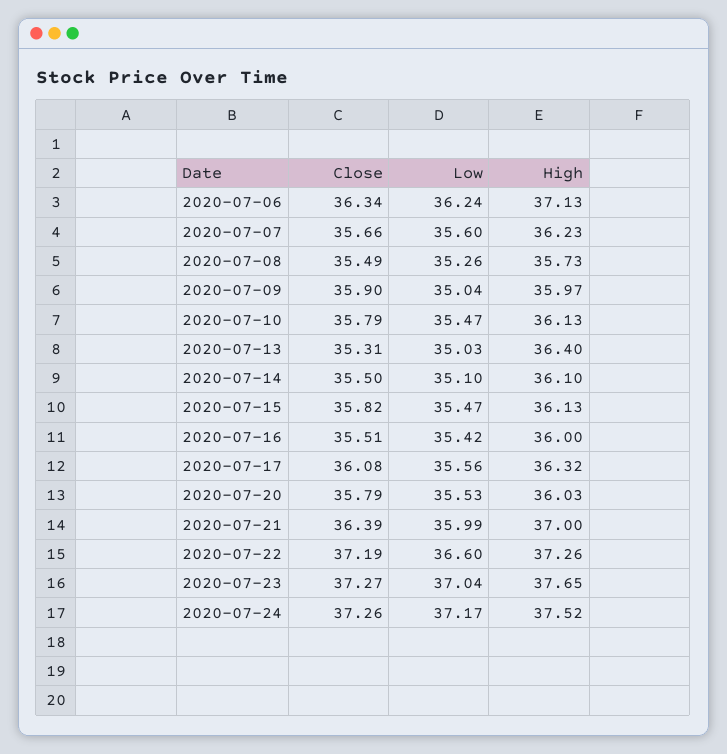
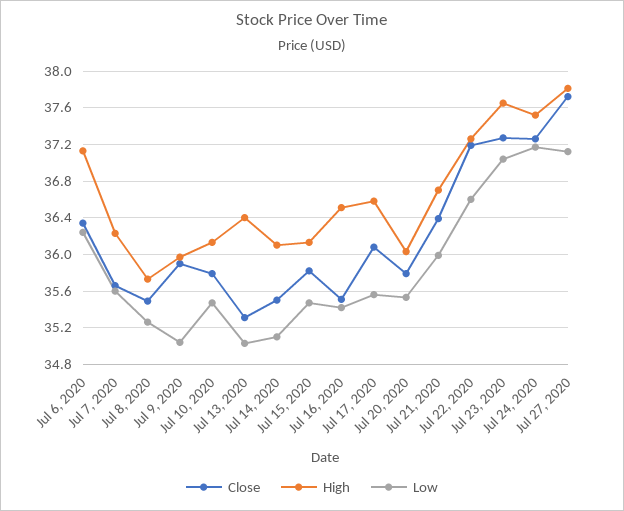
High, 2020-07-16: 36 -> 36.5
High, 2020-07-17: 36.32 -> 36.6
High, 2020-07-21: 37 -> 36.7
Close, Jul 27, 2020: none -> 37.7
High, Jul 27, 2020: none -> 37.8
Low, Jul 27, 2020: none -> 37.1

